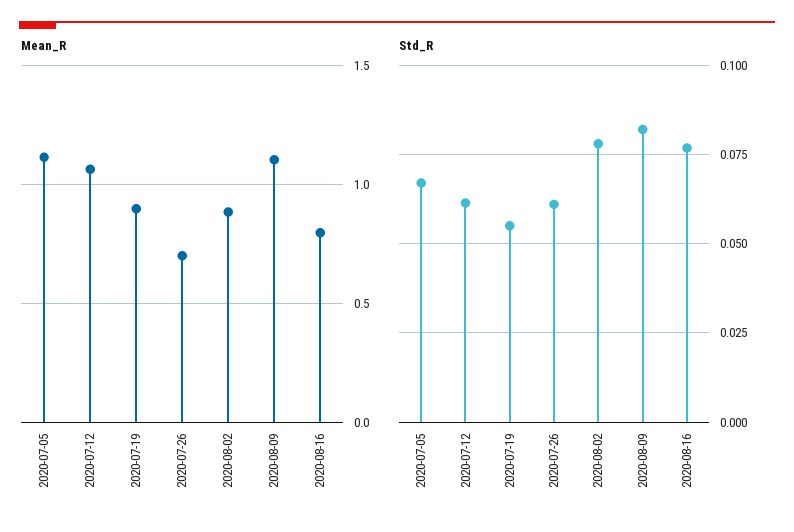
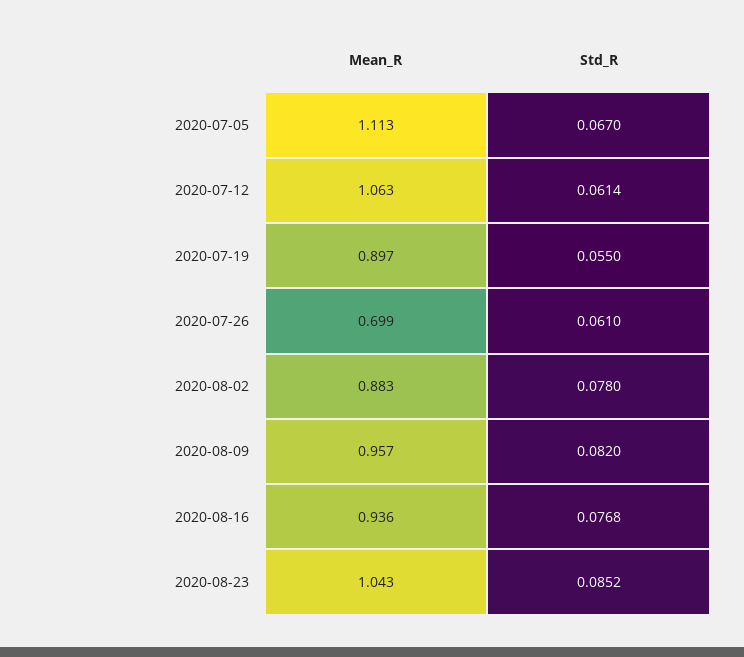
Mean_R, 2020-08-09: 1.1 -> 0.957
Mean_R, 2020-08-16: 0.8 -> 0.936
Mean_R, 2020-08-23: none -> 1.043
Std_R, 2020-08-23: none -> 0.0852

